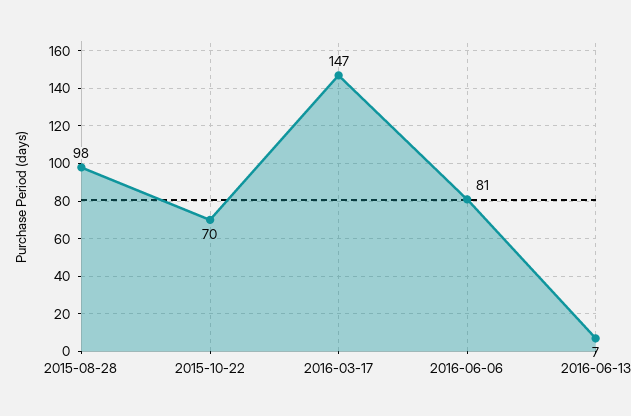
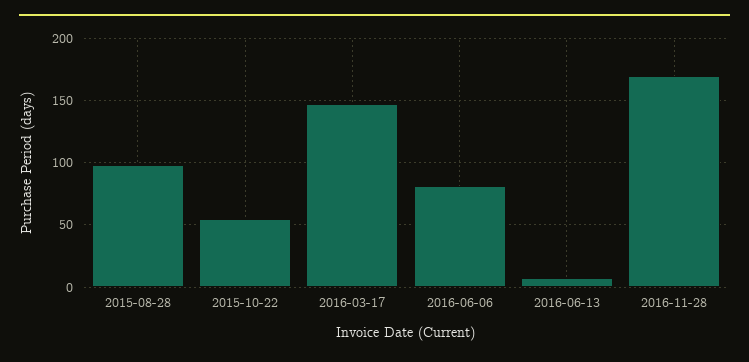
2015-10-22: 70 -> 55
2016-11-28: none -> 170

